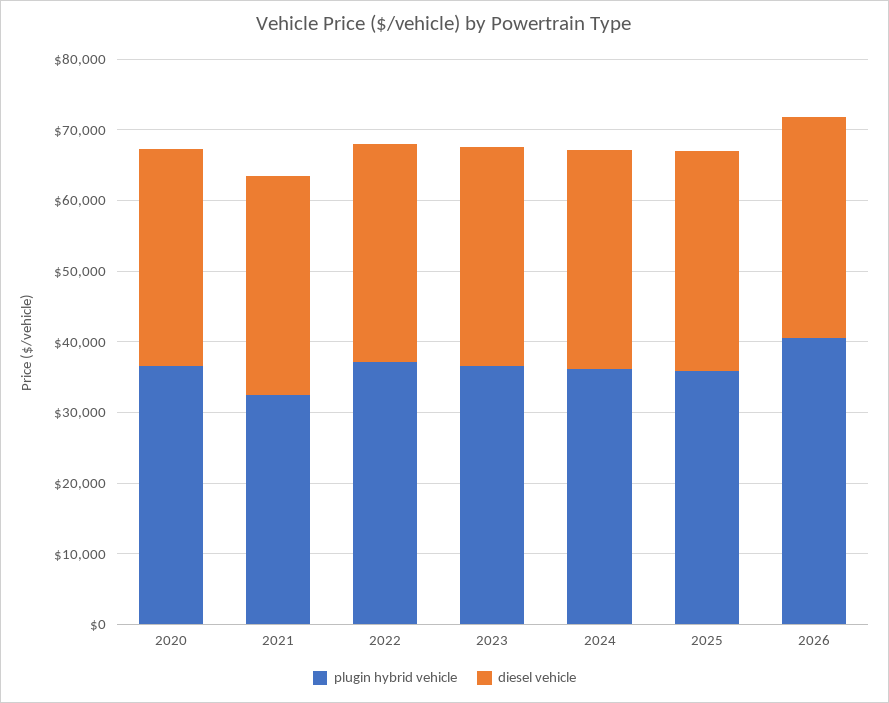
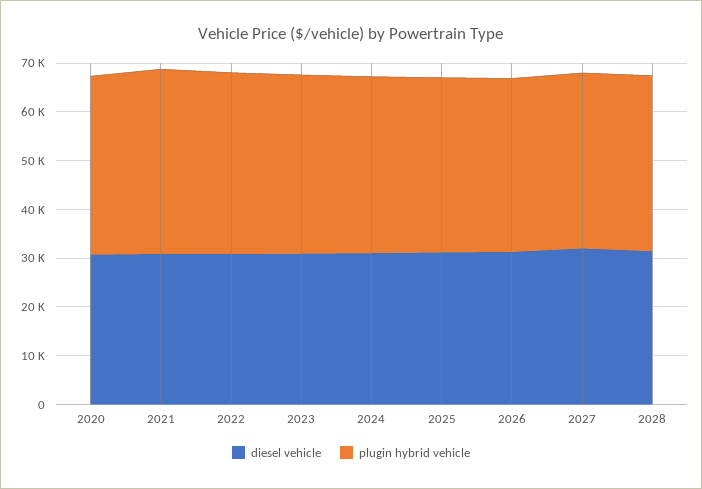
plugin hybrid vehicle, 2021: 32000 -> 38000
plugin hybrid vehicle, 2026: 40000 -> 36000
diesel vehicle, 2027: none -> 32000
plugin hybrid vehicle, 2027: none -> 36000
diesel vehicle, 2028: none -> 32000
plugin hybrid vehicle, 2028: none -> 36000

